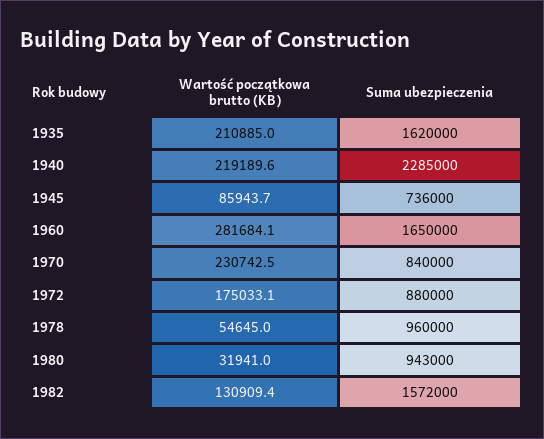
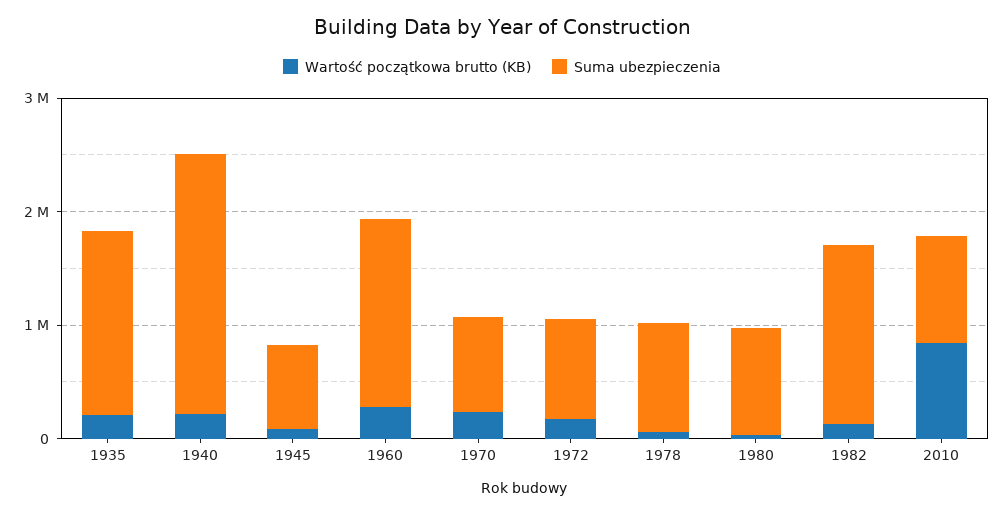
Wartość początkowa brutto (KB), 2010: none -> 800000
Suma ubezpieczenia, 2010: none -> 1000000

